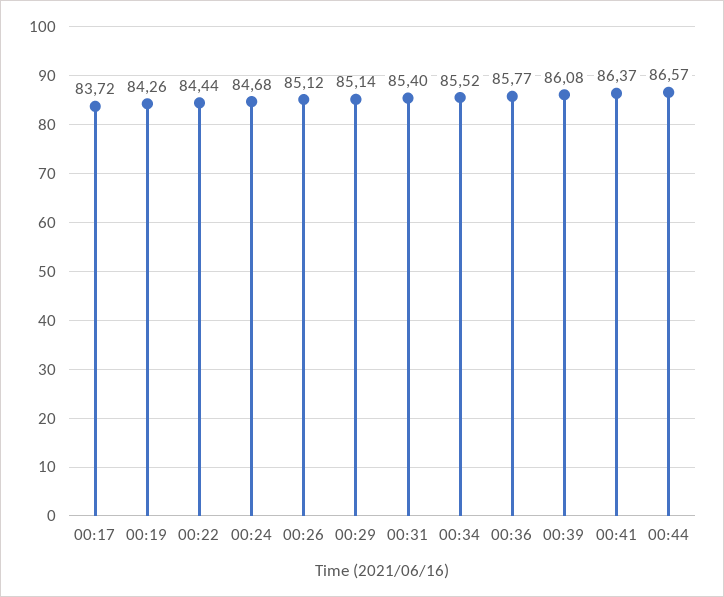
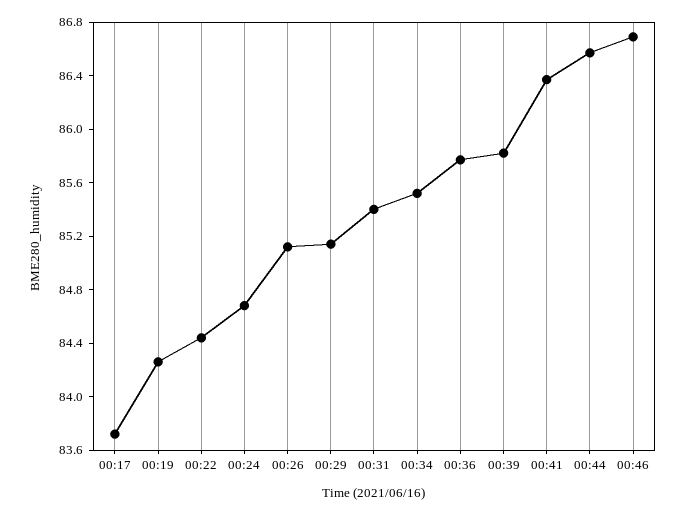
00:39: 86.08 -> 85.8
00:46: none -> 86.7

